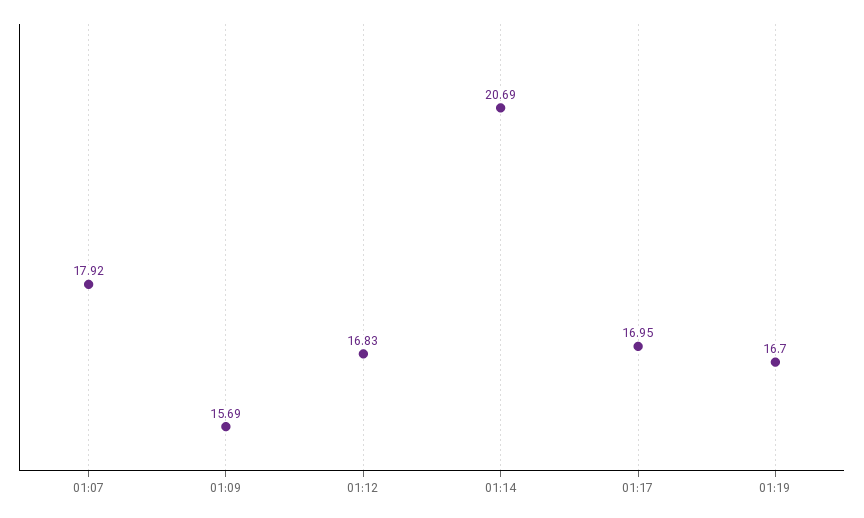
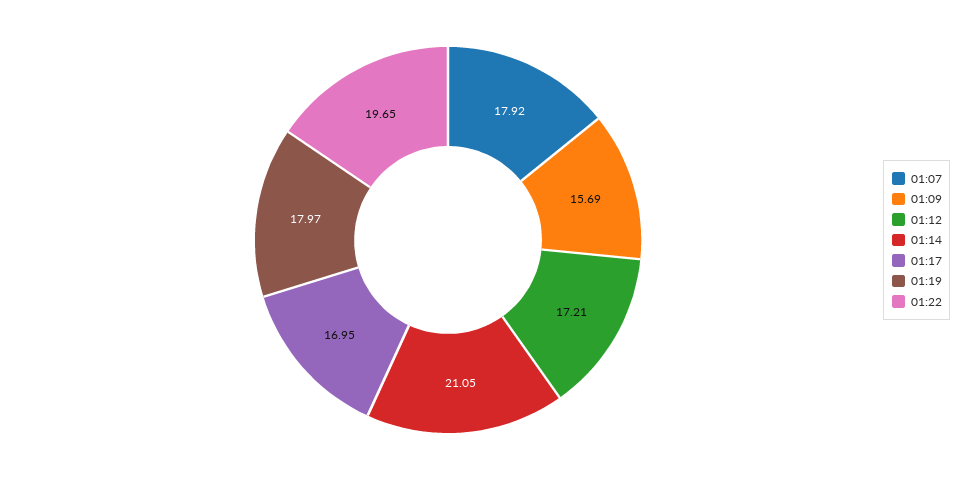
01:12: 16.83 -> 17.21
01:14: 20.69 -> 21.05
01:19: 16.7 -> 17.97
01:22: none -> 19.65

